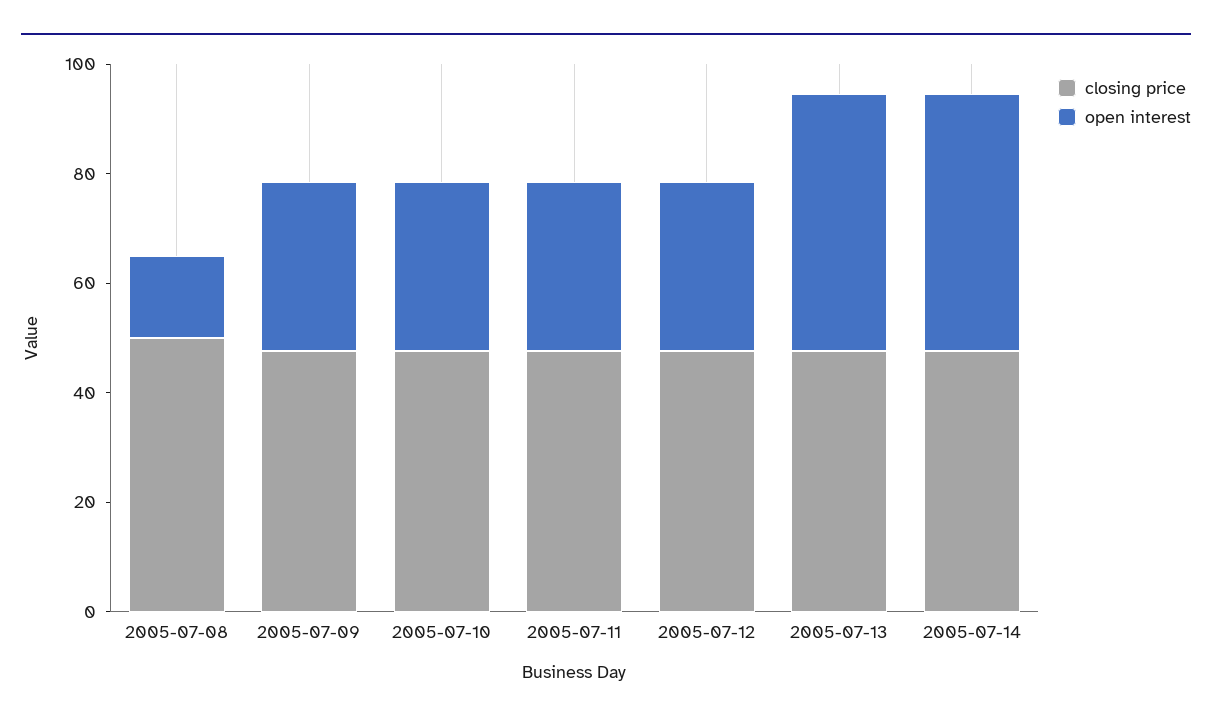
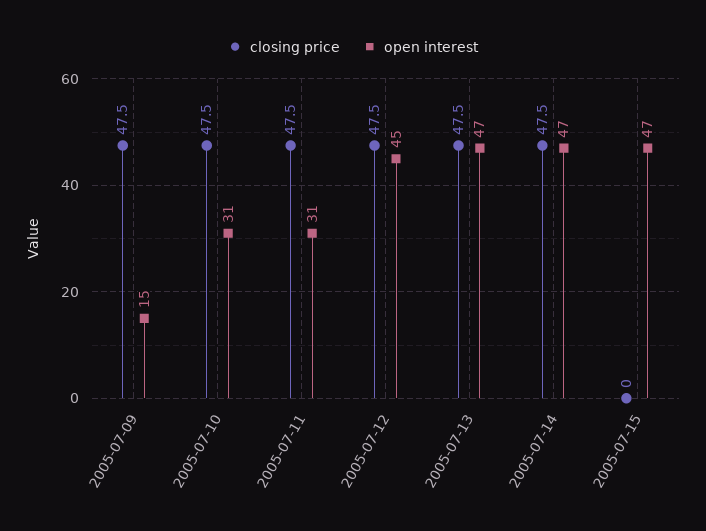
closing price, 2005-07-08: 50 -> none
open interest, 2005-07-08: 15 -> none
open interest, 2005-07-09: 30 -> 15
open interest, 2005-07-12: 30 -> 45
closing price, 2005-07-15: none -> 0
open interest, 2005-07-15: none -> 47

